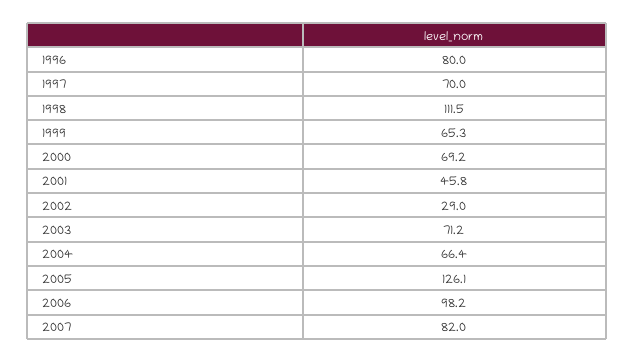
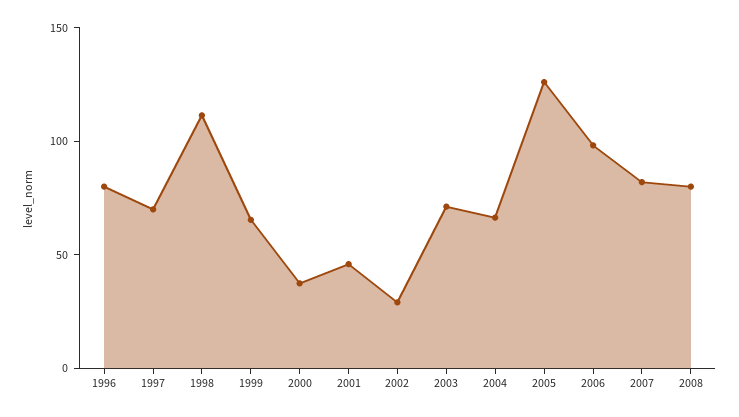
2000: 69.2 -> 40
2008: none -> 80

